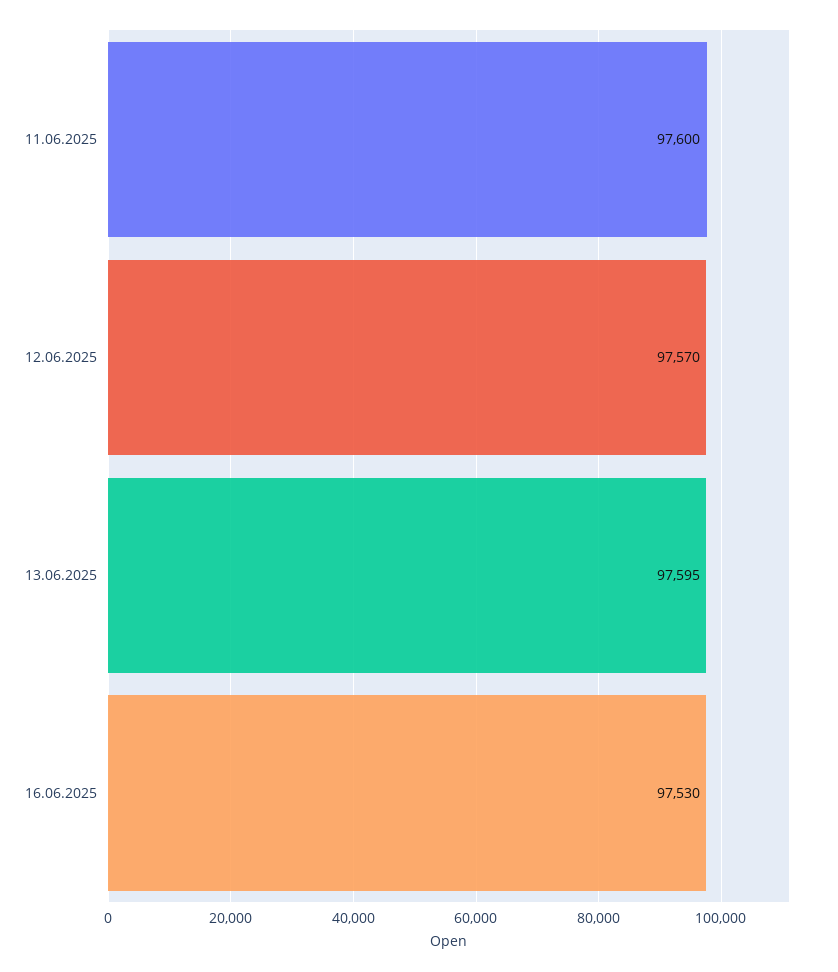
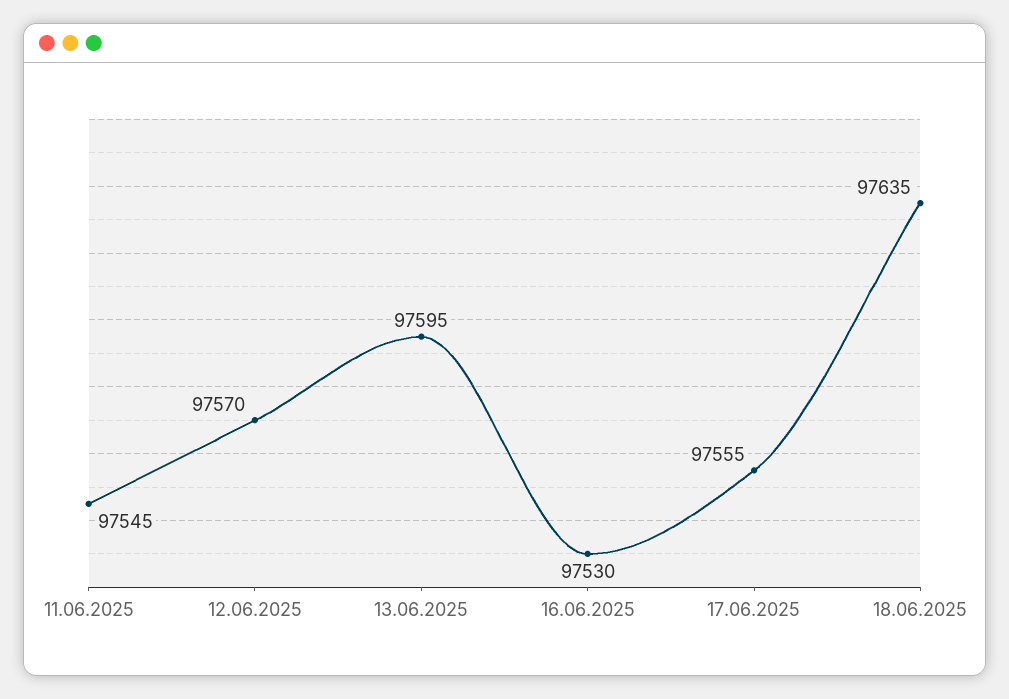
11.06.2025: 97600 -> 97545
17.06.2025: none -> 97555
18.06.2025: none -> 97635

